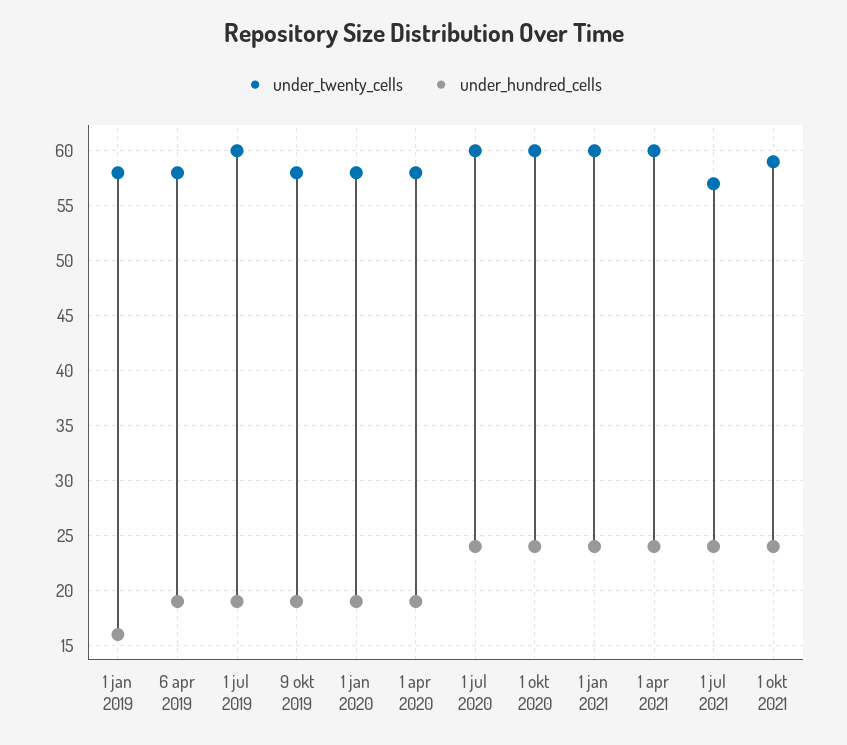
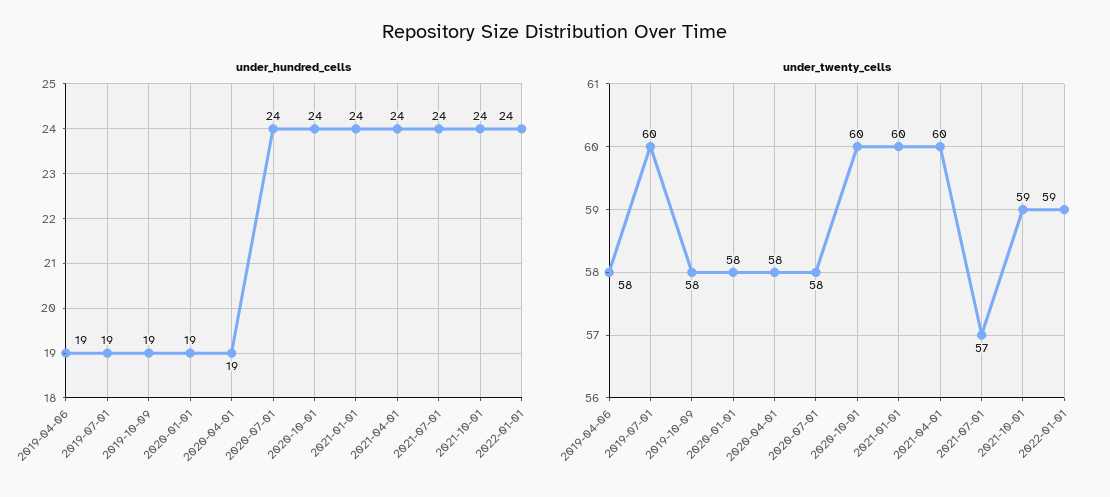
under_twenty_cells, 1 jan 2019: 58 -> none
under_hundred_cells, 1 jan 2019: 16 -> none
under_twenty_cells, 1 jul 2020: 60 -> 58
under_hundred_cells, 2022-01-01: none -> 24
under_twenty_cells, 2022-01-01: none -> 59

